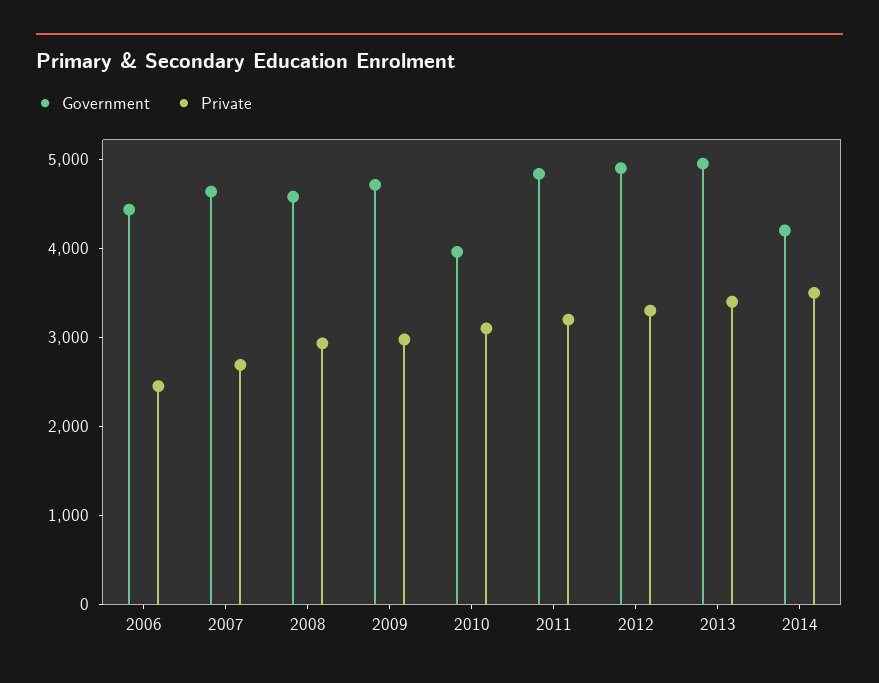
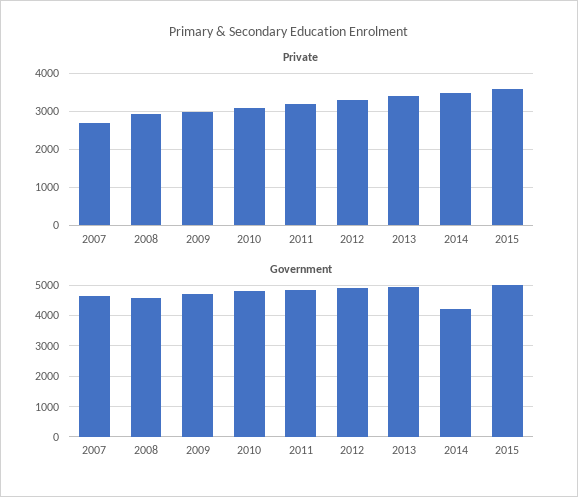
Government, 2006: 4400 -> none
Private, 2006: 2400 -> none
Government, 2010: 4000 -> 4800
Private, 2015: none -> 3600
Government, 2015: none -> 5000

